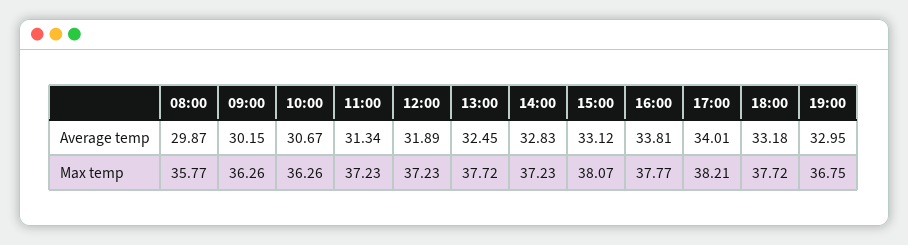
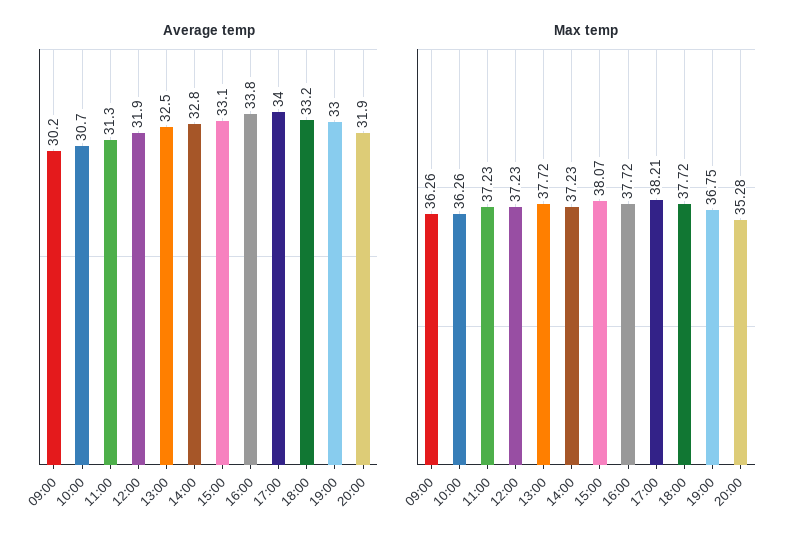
Average temp, 08:00: 29.87 -> none
Max temp, 08:00: 35.77 -> none
Max temp, 16:00: 37.77 -> 37.72
Average temp, 20:00: none -> 31.9
Max temp, 20:00: none -> 35.28

